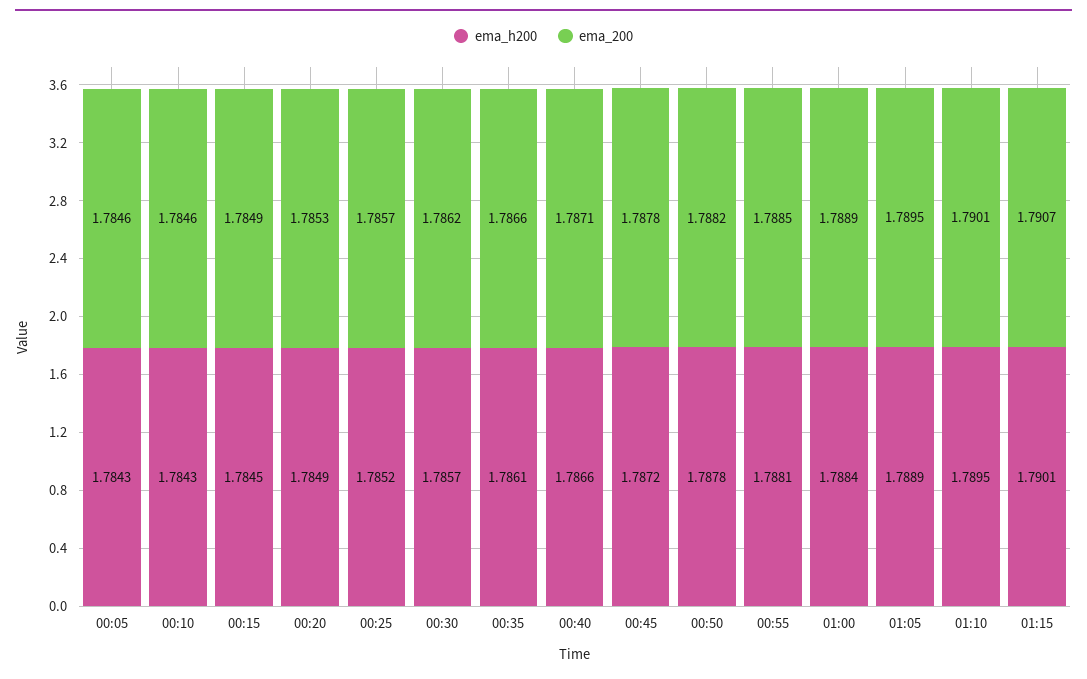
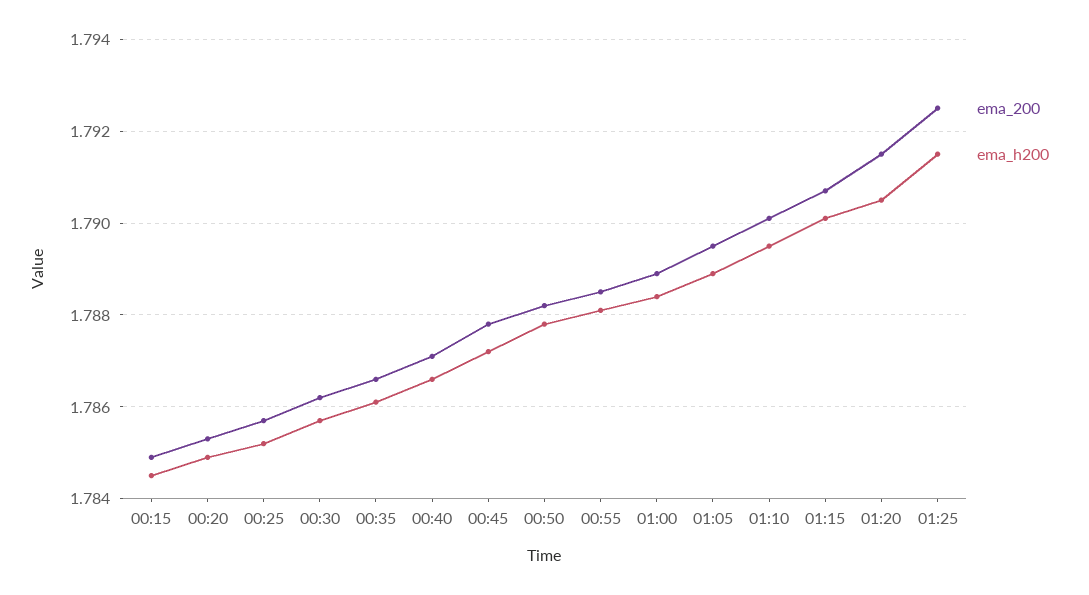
ema_h200, 00:05: 1.7843 -> none
ema_200, 00:05: 1.7846 -> none
ema_h200, 00:10: 1.7843 -> none
ema_200, 00:10: 1.7846 -> none
ema_200, 01:20: none -> 1.7915
ema_h200, 01:20: none -> 1.7905
ema_200, 01:25: none -> 1.7925
ema_h200, 01:25: none -> 1.7915

